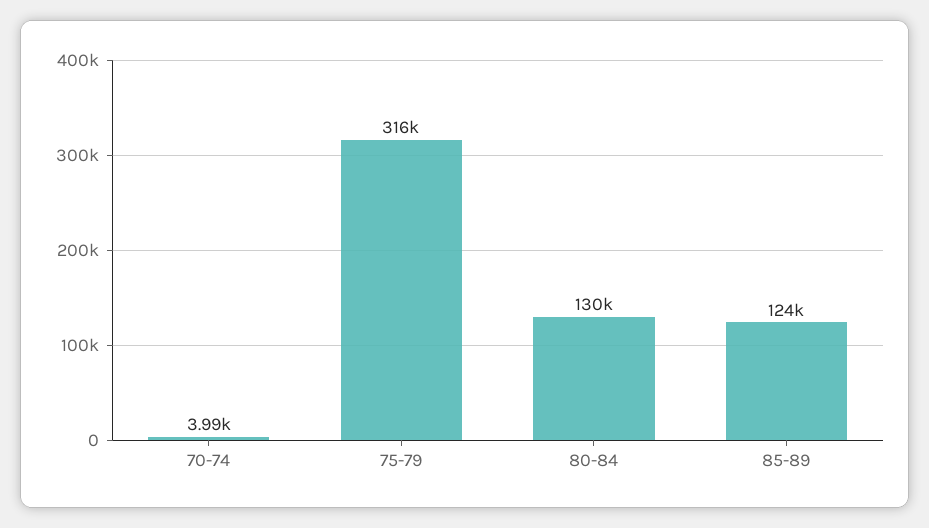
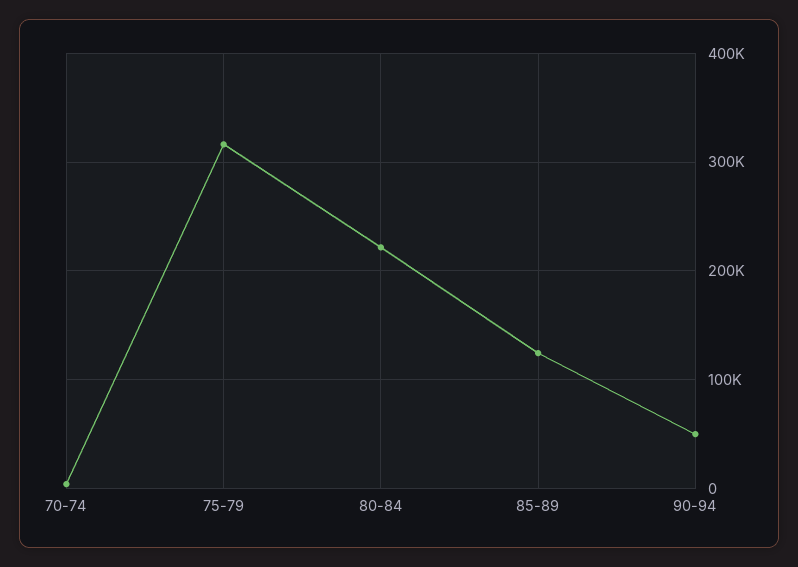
80-84: 130000 -> 220000
90-94: none -> 50000

